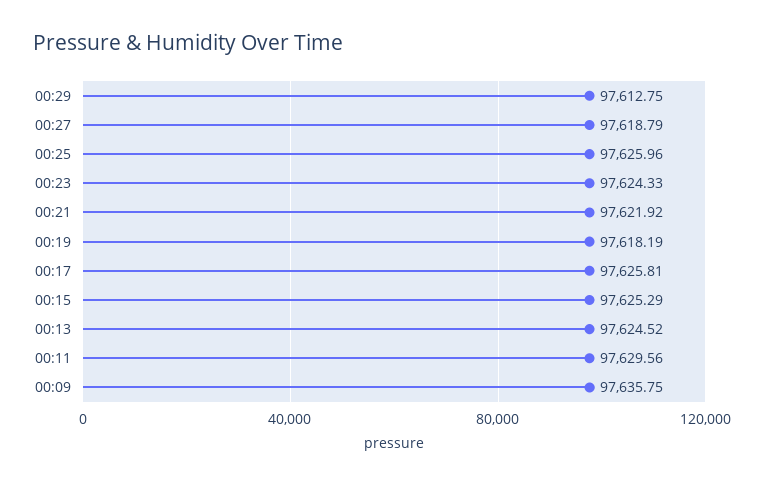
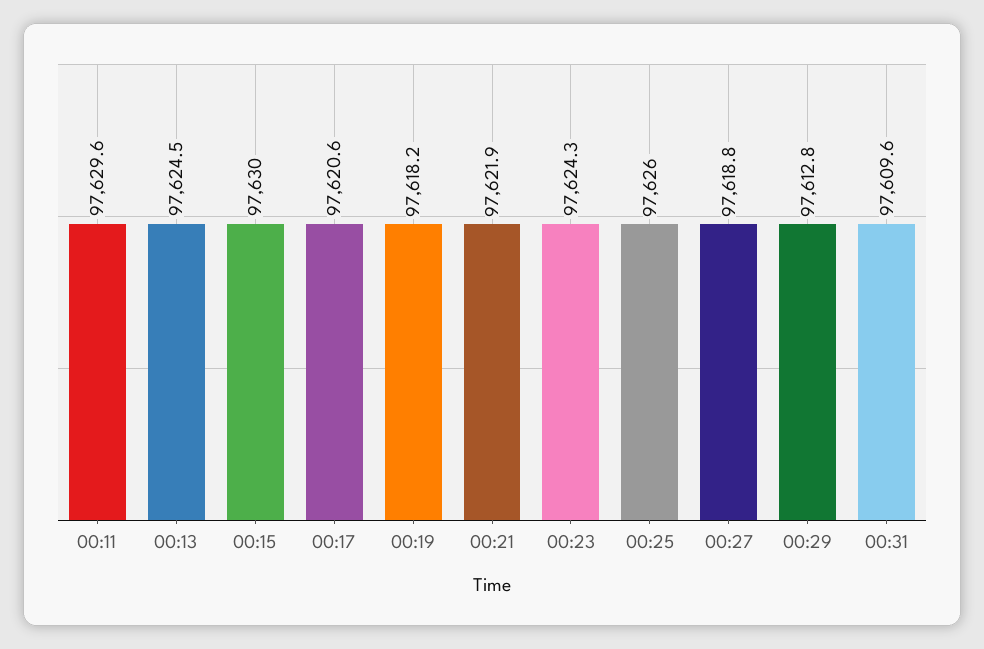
00:17: 97625.81 -> 97620.6
00:15: 97625.29 -> 97630
00:09: 97635.75 -> none
00:31: none -> 97609.6

